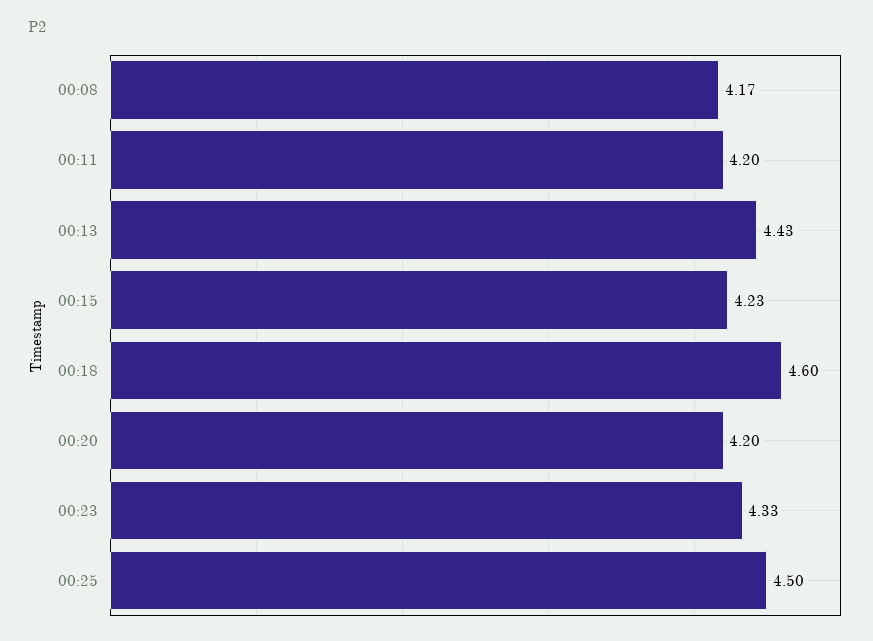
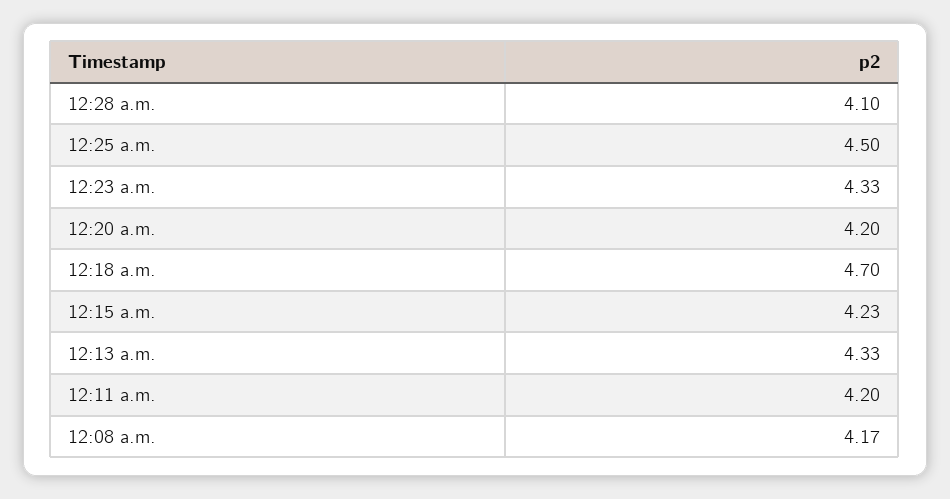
00:13: 4.43 -> 4.33
00:18: 4.6 -> 4.7
12:28 a.m.: none -> 4.1

